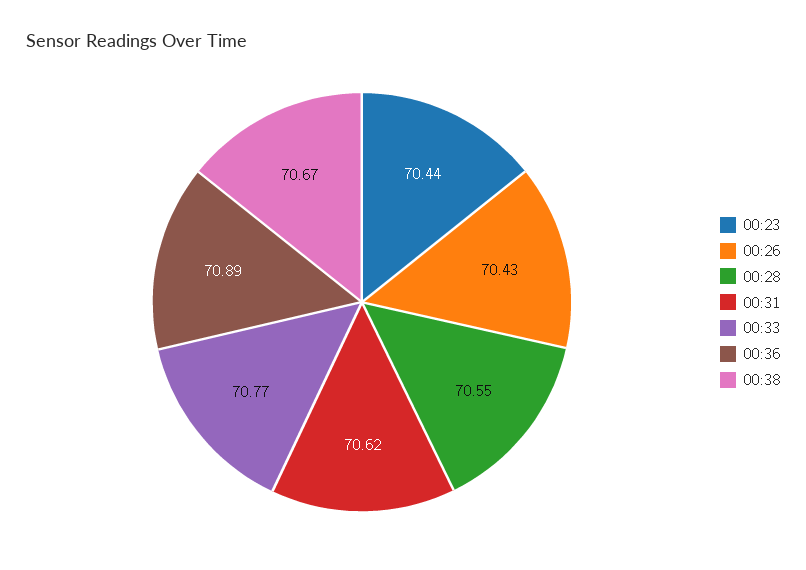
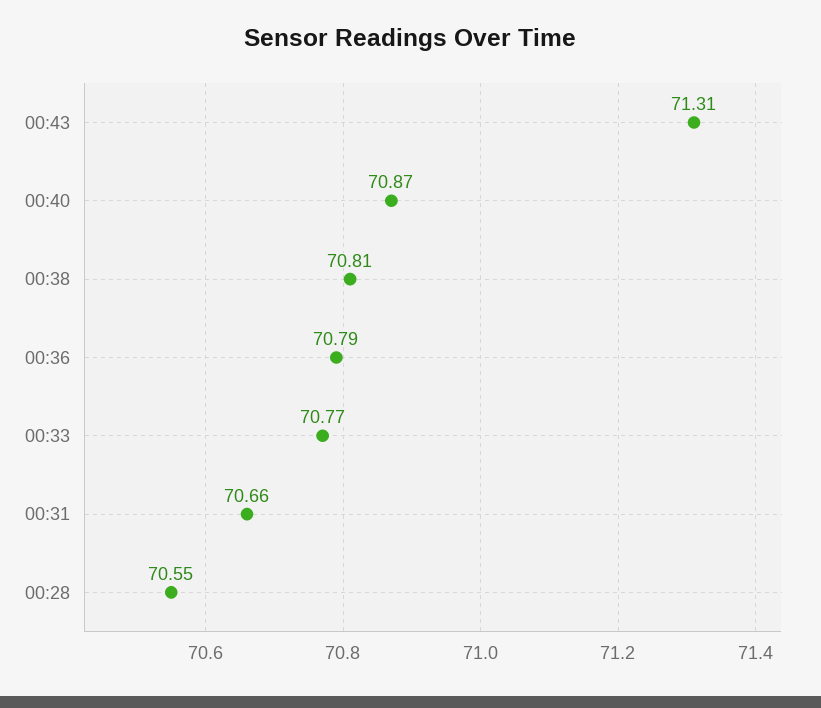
00:23: 70.44 -> none
00:26: 70.43 -> none
00:31: 70.62 -> 70.66
00:36: 70.89 -> 70.79
00:38: 70.67 -> 70.81
00:43: none -> 71.31
00:40: none -> 70.87

